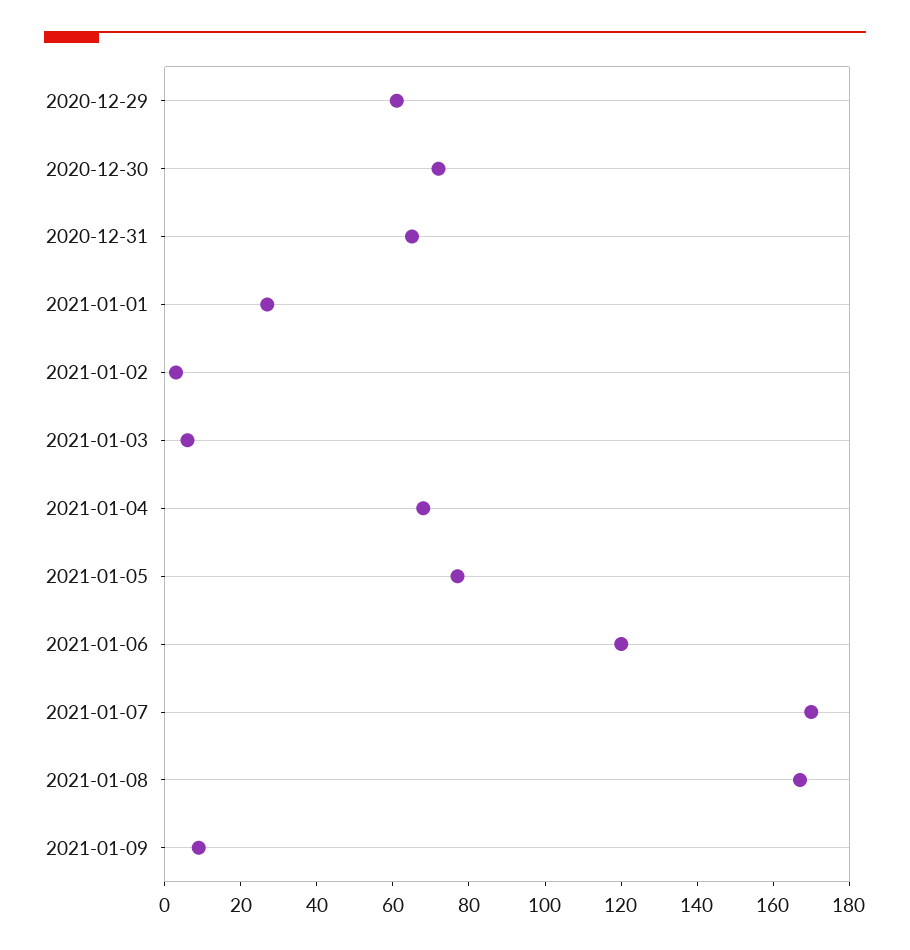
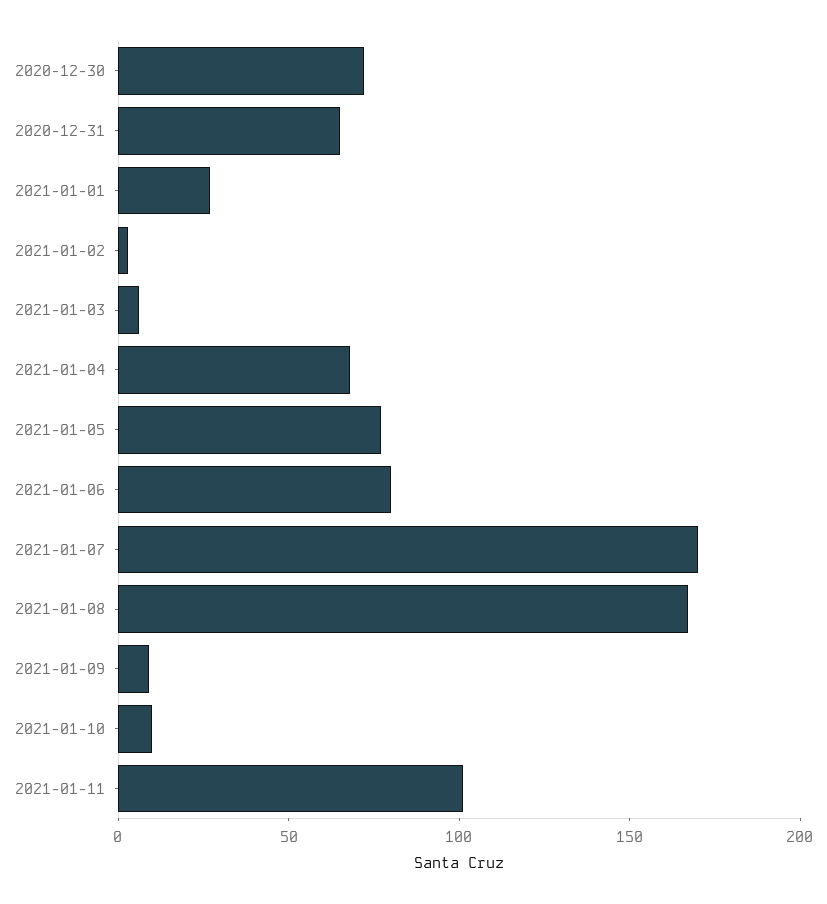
2020-12-29: 60 -> none
2021-01-06: 120 -> 80
2021-01-10: none -> 10
2021-01-11: none -> 100

